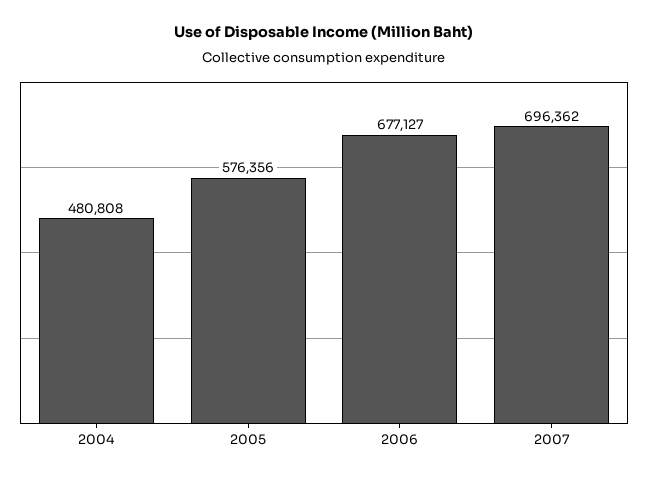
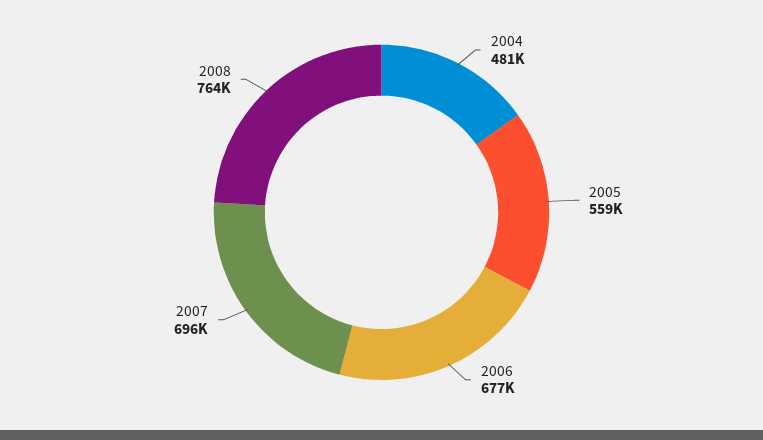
2005: 576356 -> 559000
2008: none -> 764000

